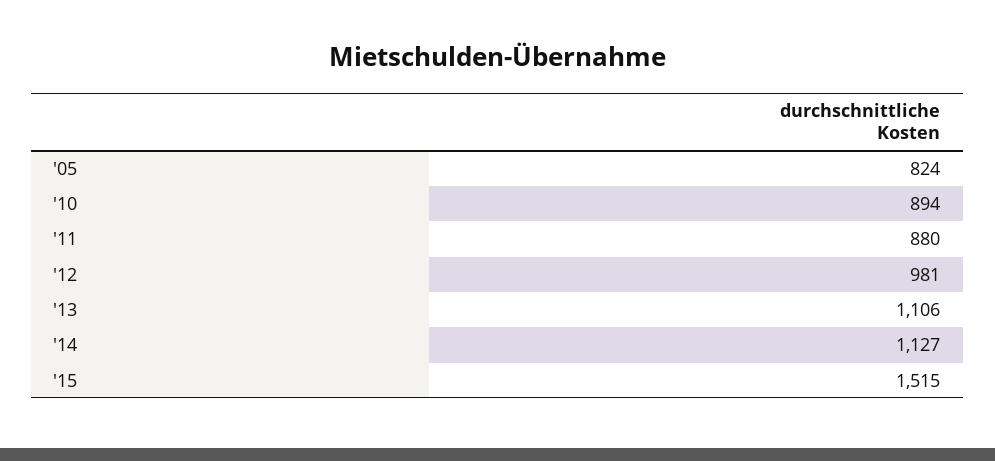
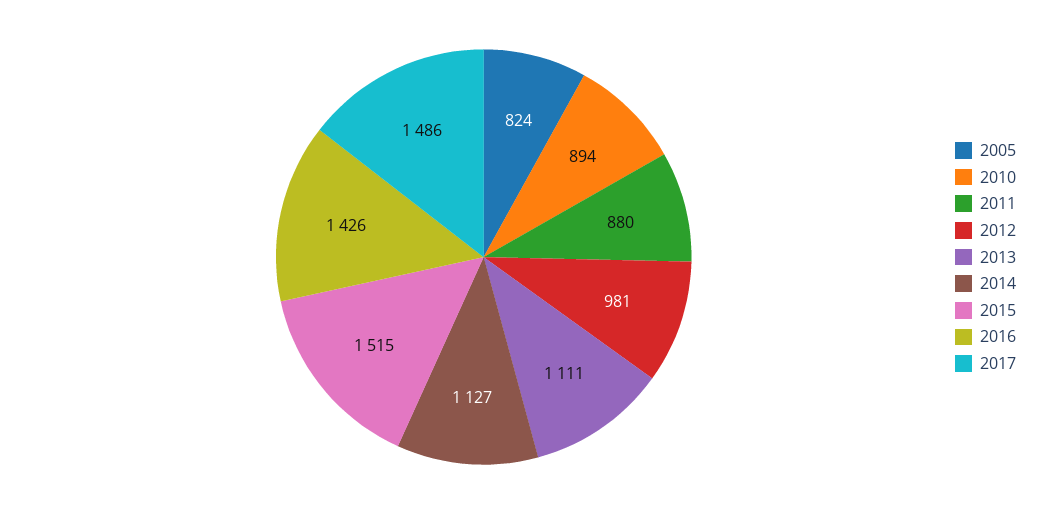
'13: 1106 -> 1111
2016: none -> 1426
2017: none -> 1486

